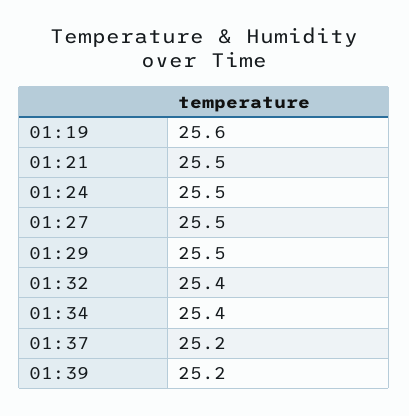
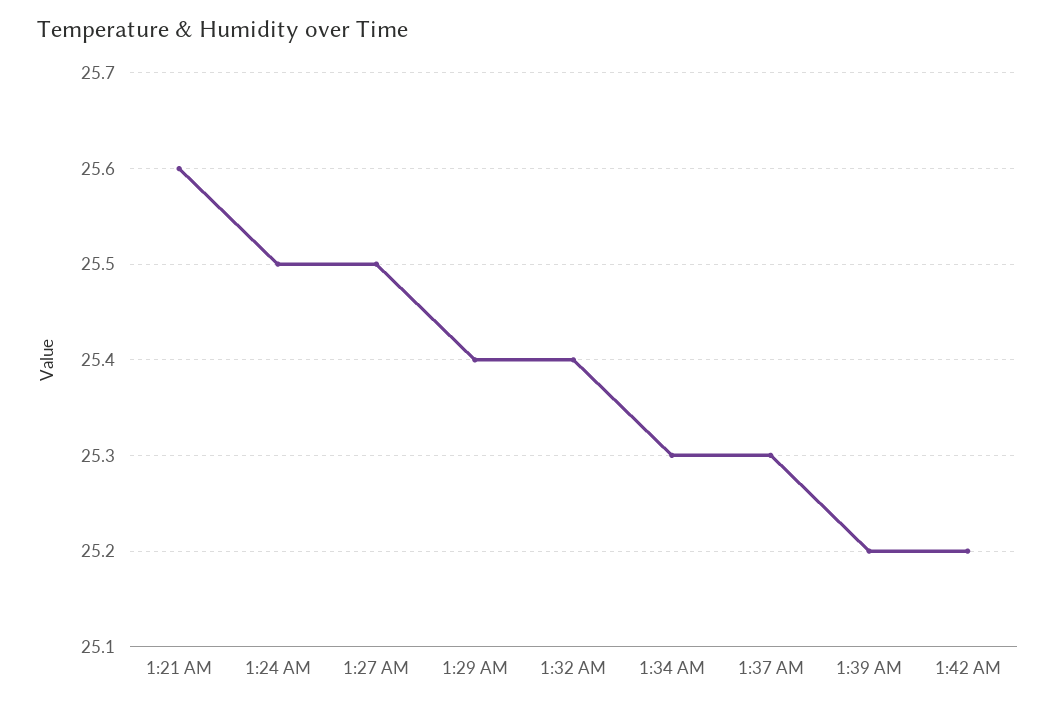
01:19: 25.6 -> none
01:21: 25.5 -> 25.6
01:29: 25.5 -> 25.4
01:34: 25.4 -> 25.3
01:37: 25.2 -> 25.3
1:42 AM: none -> 25.2

